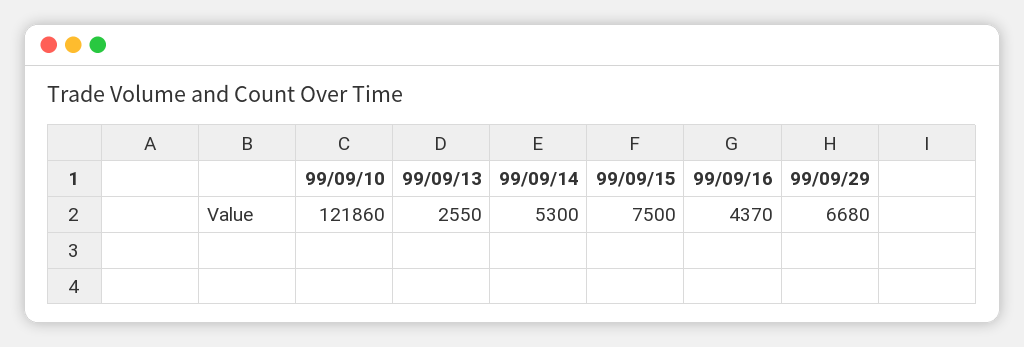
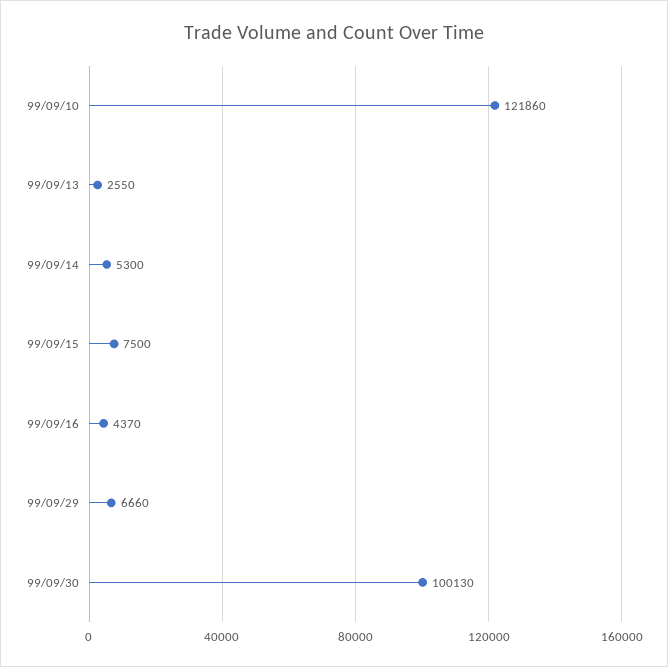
99/09/29: 6680 -> 6660
99/09/30: none -> 100130

